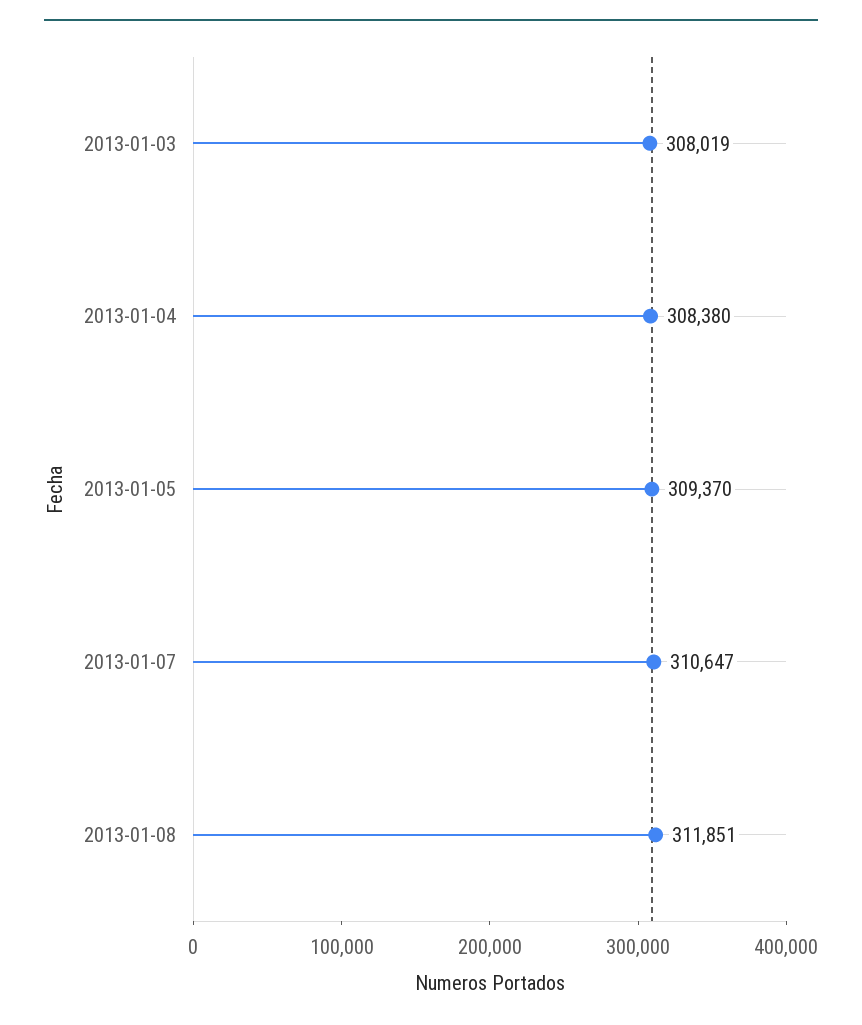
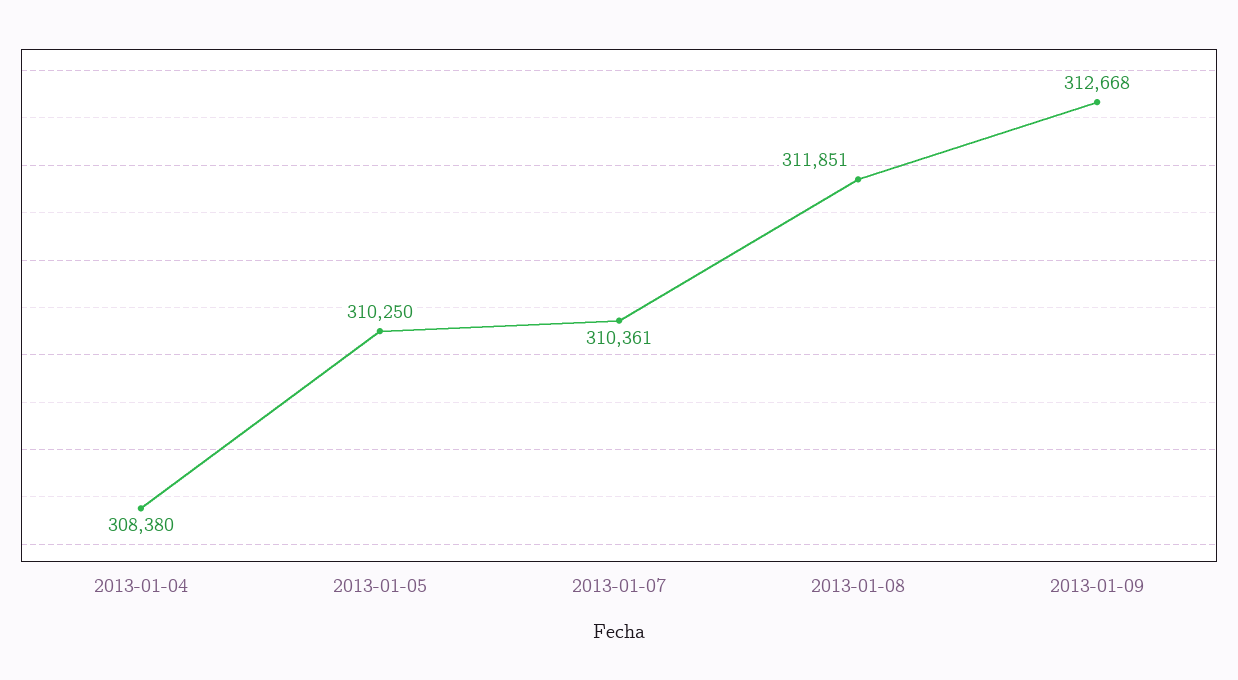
2013-01-03: 308019 -> none
2013-01-05: 309370 -> 310250
2013-01-07: 310647 -> 310361
2013-01-09: none -> 312668

